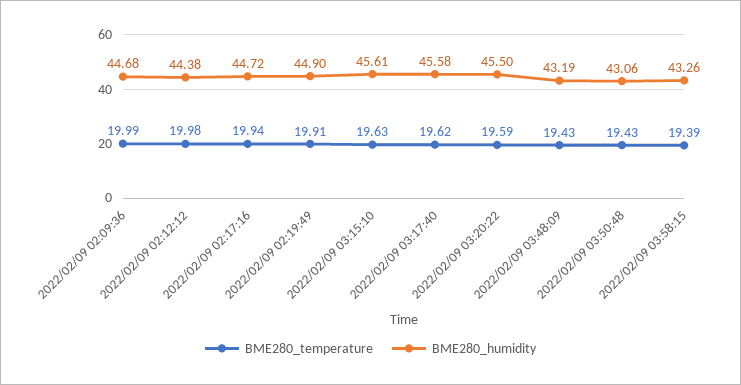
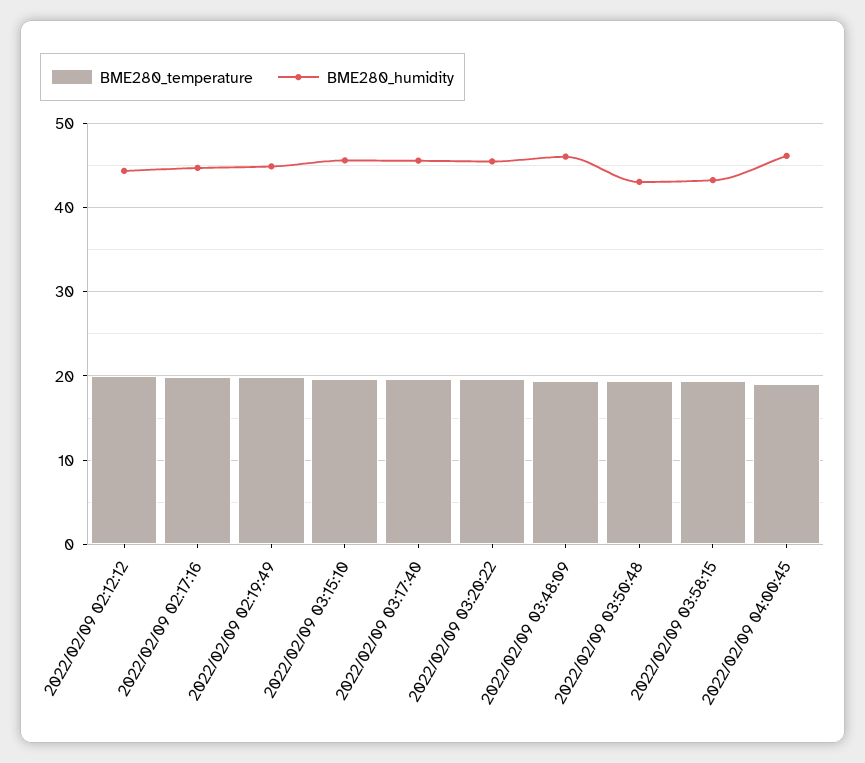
BME280_temperature, 2022/02/09 02:09:36: 19.99 -> none
BME280_humidity, 2022/02/09 02:09:36: 44.68 -> none
BME280_humidity, 2022/02/09 03:48:09: 43.19 -> 46
BME280_temperature, 2022/02/09 04:00:45: none -> 19
BME280_humidity, 2022/02/09 04:00:45: none -> 46

